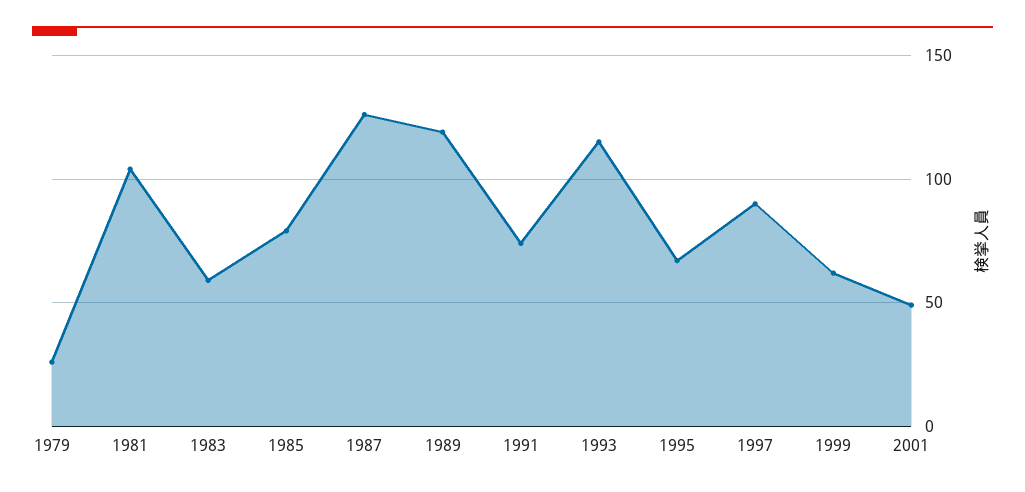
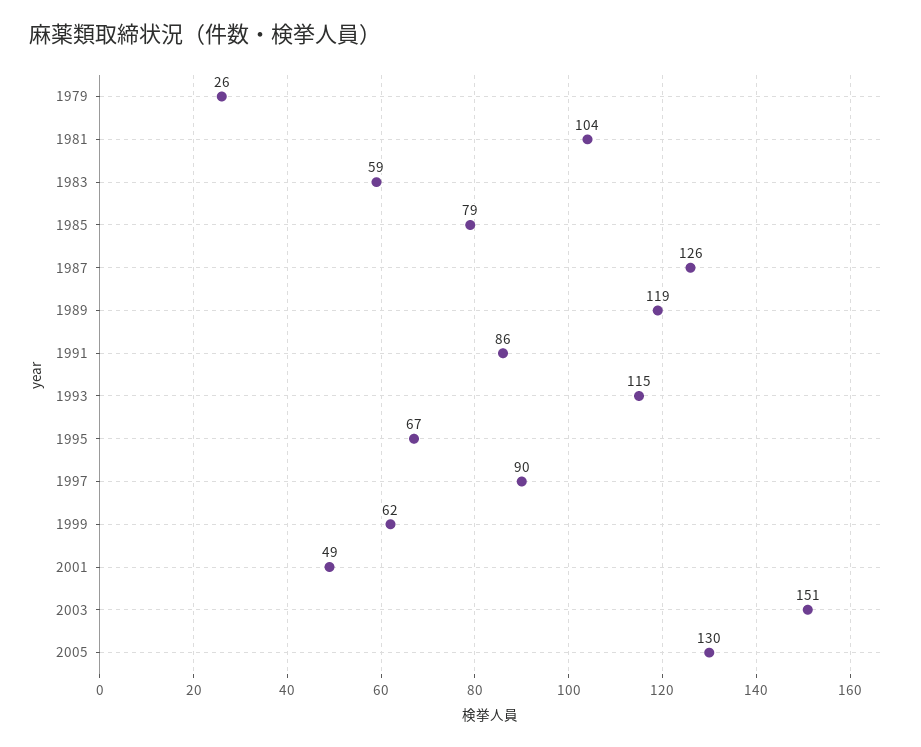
1991: 75 -> 86
2003: none -> 151
2005: none -> 130

